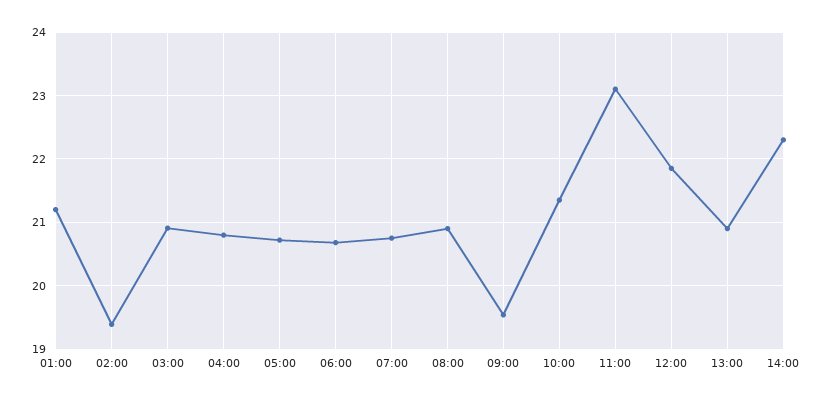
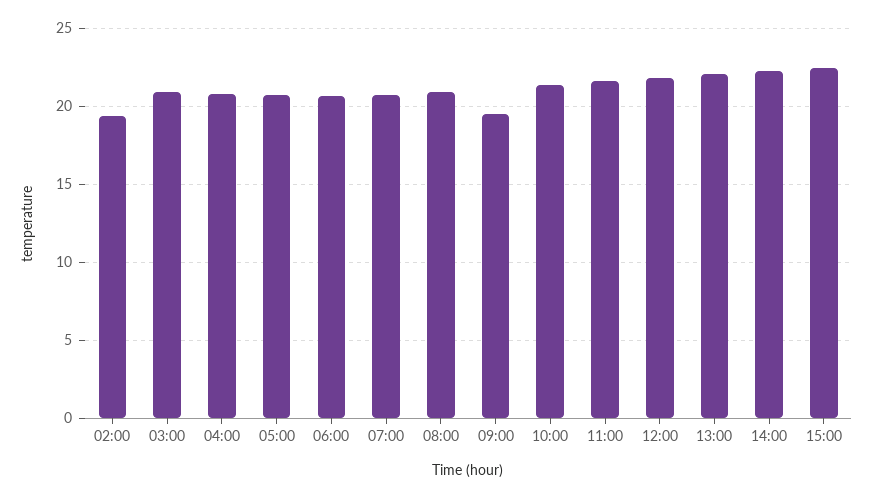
01:00: 21.2 -> none
11:00: 23.1 -> 21.5
13:00: 20.9 -> 22
15:00: none -> 22.5

